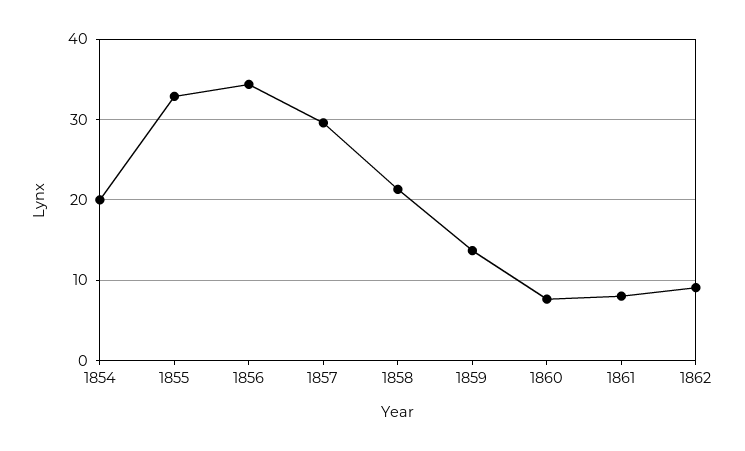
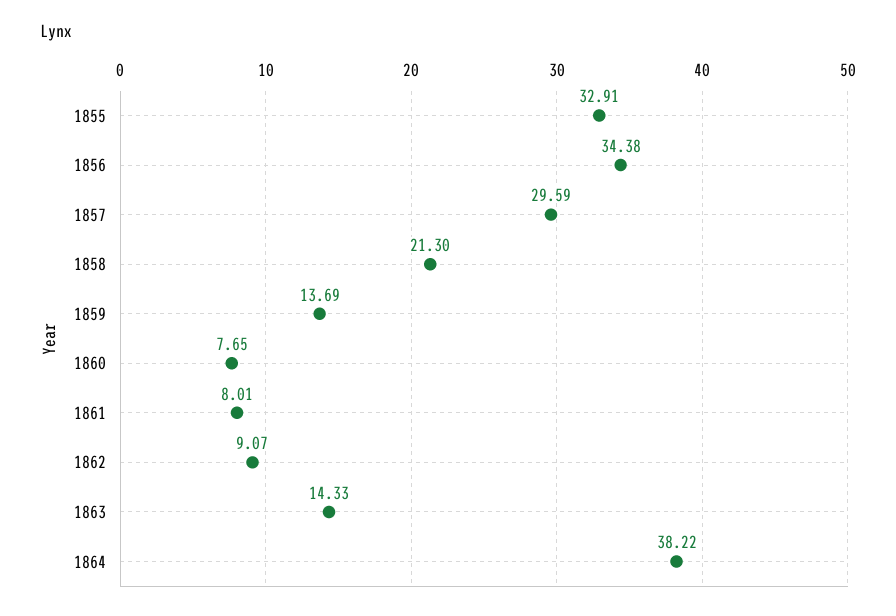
1854: 20 -> none
1863: none -> 14.33
1864: none -> 38.22

